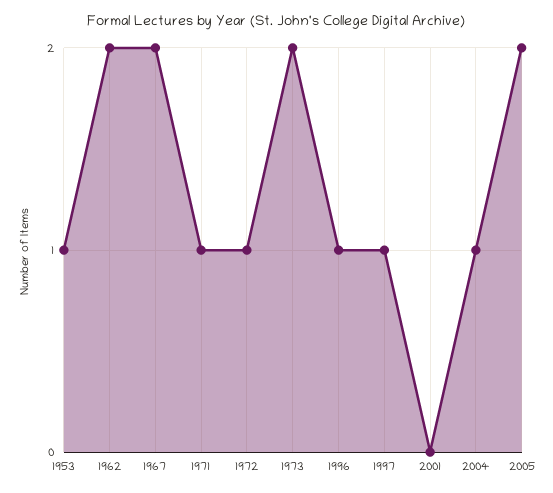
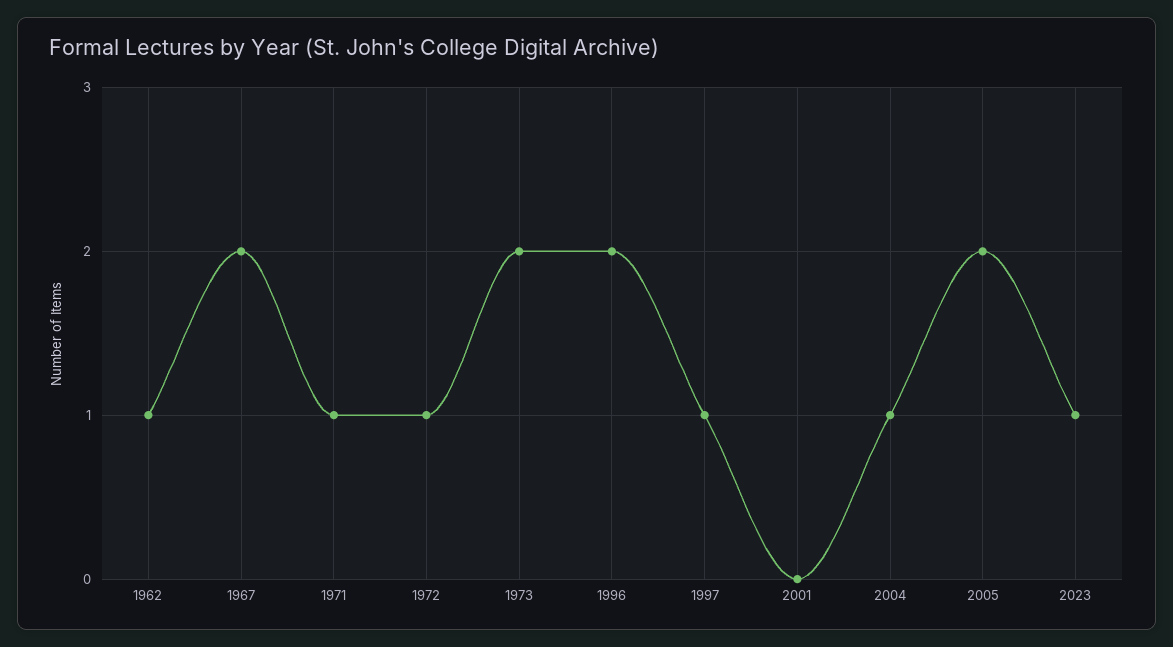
1953: 1 -> none
1962: 2 -> 1
1996: 1 -> 2
2023: none -> 1

